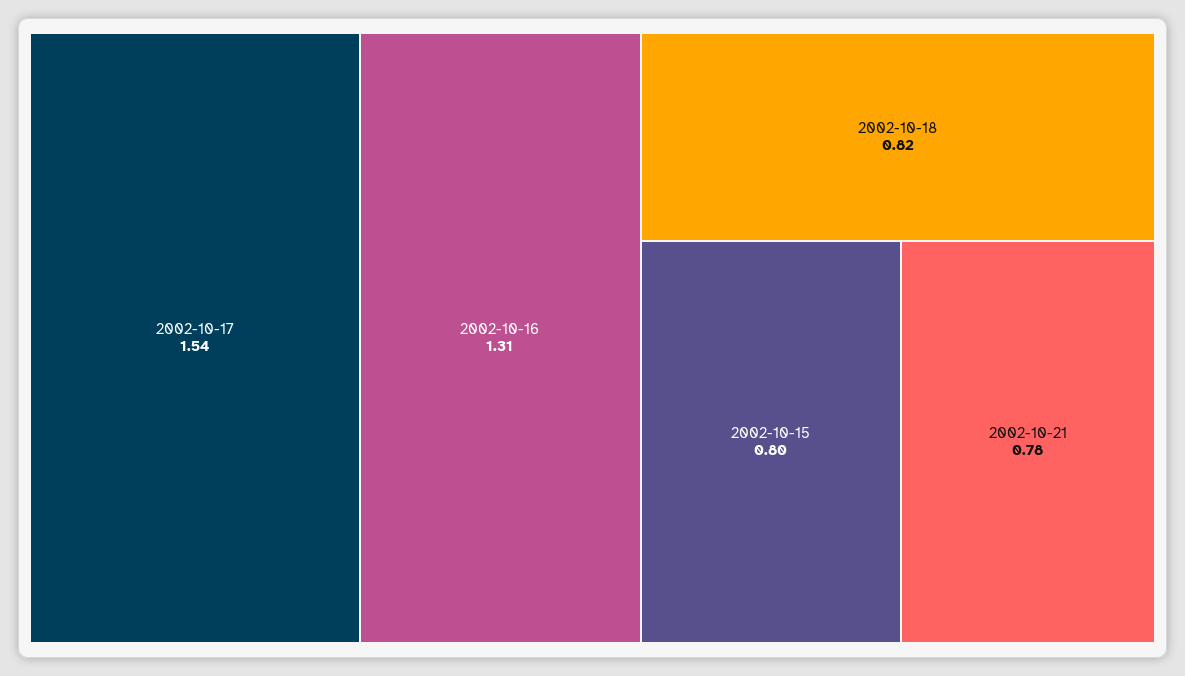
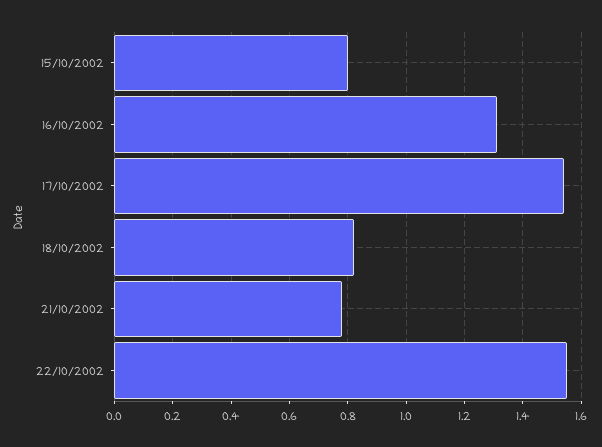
22/10/2002: none -> 1.55

